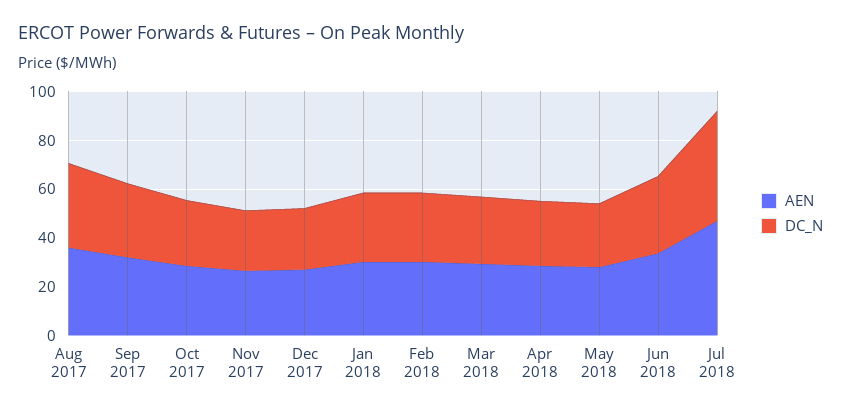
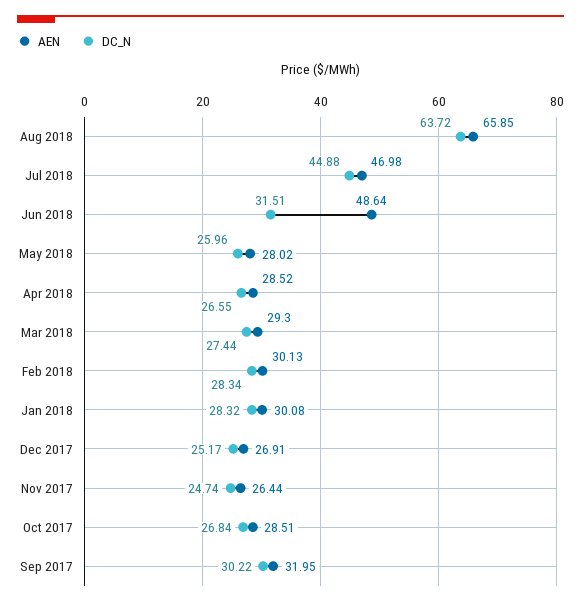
AEN, Aug 2017: 35 -> none
DC_N, Aug 2017: 35 -> none
AEN, Jun 2018: 35 -> 48.64
AEN, Aug 2018: none -> 65.85
DC_N, Aug 2018: none -> 63.72

